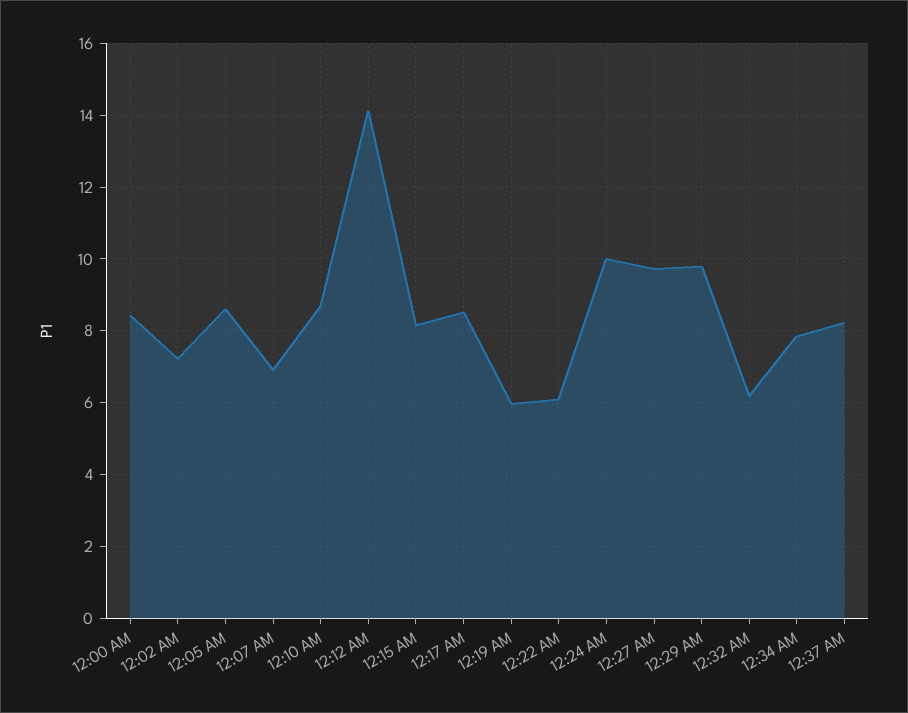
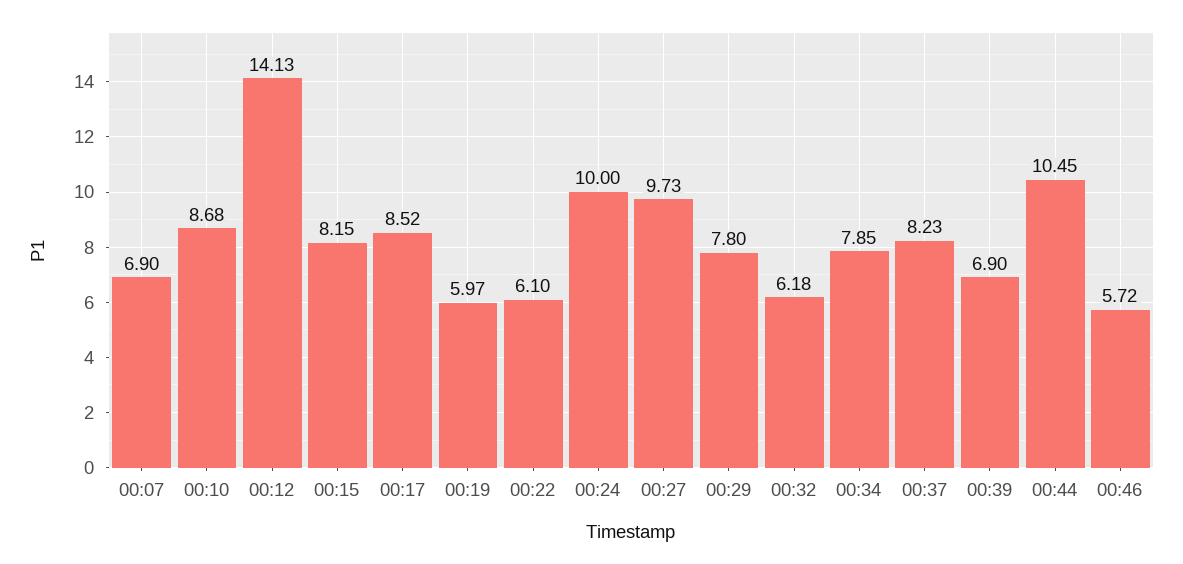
12:00 AM: 8.4 -> none
12:02 AM: 7.2 -> none
12:05 AM: 8.6 -> none
12:29 AM: 9.8 -> 7.8
00:39: none -> 6.9
00:44: none -> 10.45
00:46: none -> 5.72

